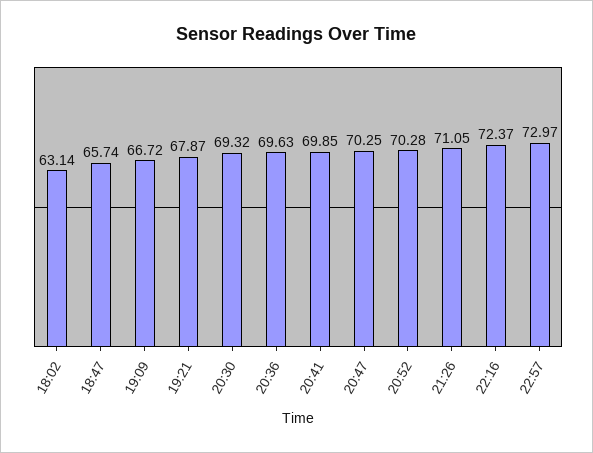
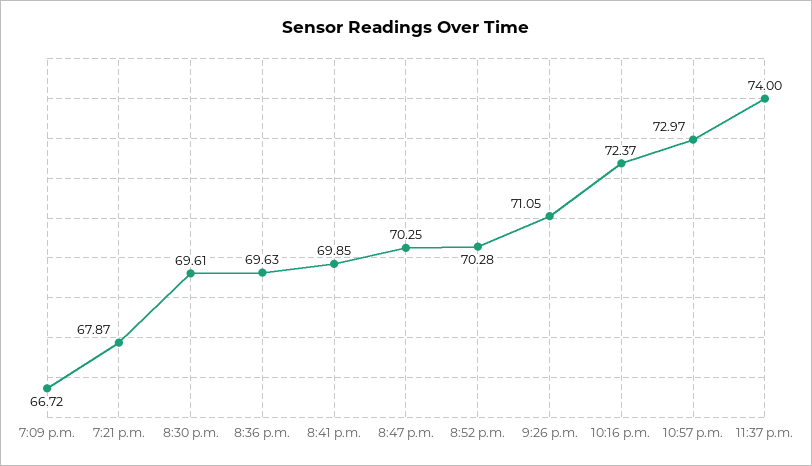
18:02: 63.14 -> none
18:47: 65.74 -> none
20:30: 69.32 -> 69.61
11:37 p.m.: none -> 74

